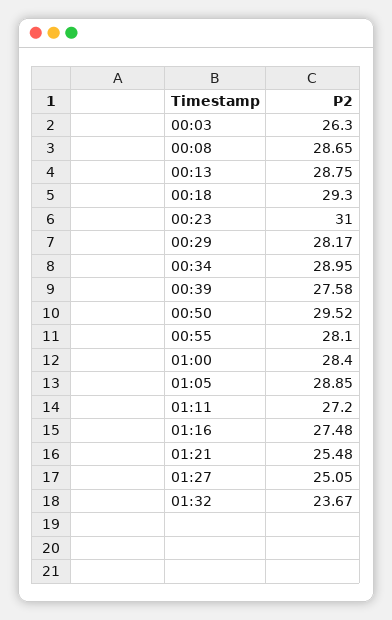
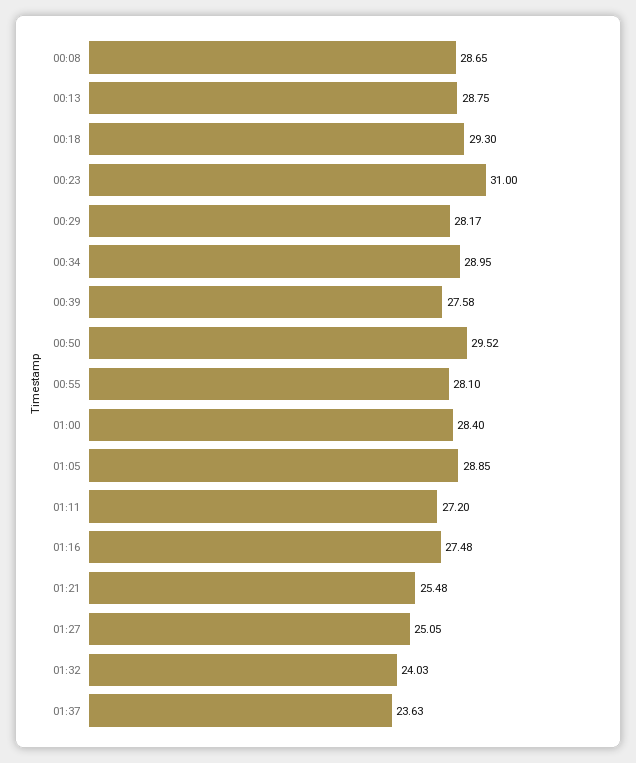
00:03: 26.3 -> none
01:32: 23.67 -> 24.03
01:37: none -> 23.63

